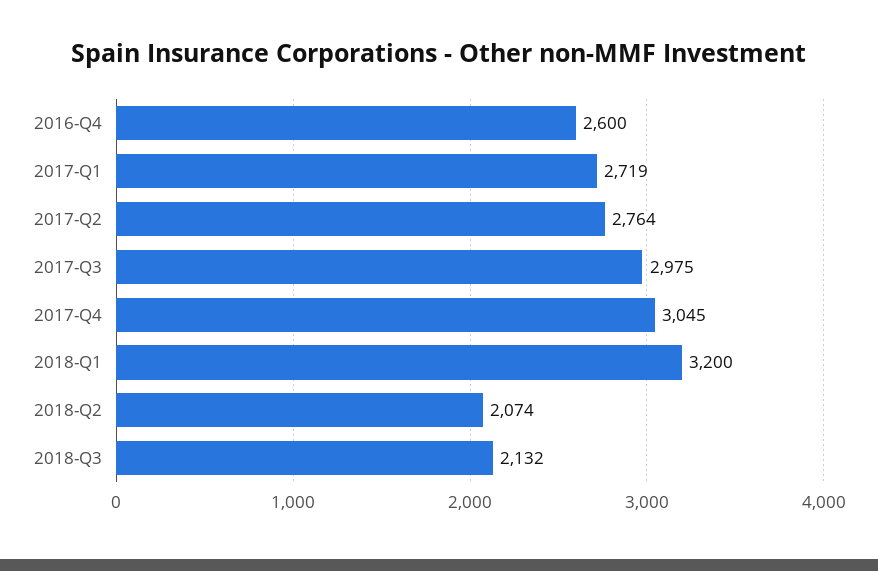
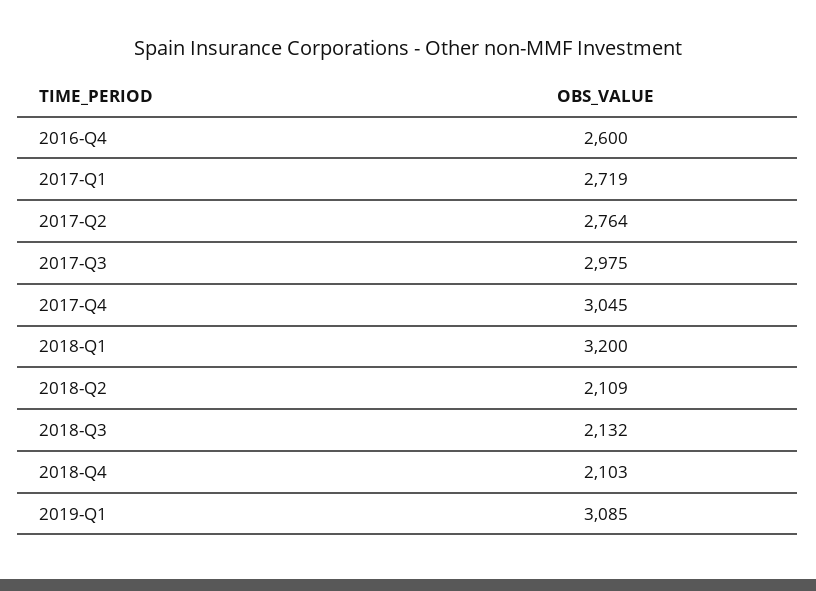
2018-Q2: 2074 -> 2109
2018-Q4: none -> 2103
2019-Q1: none -> 3085

